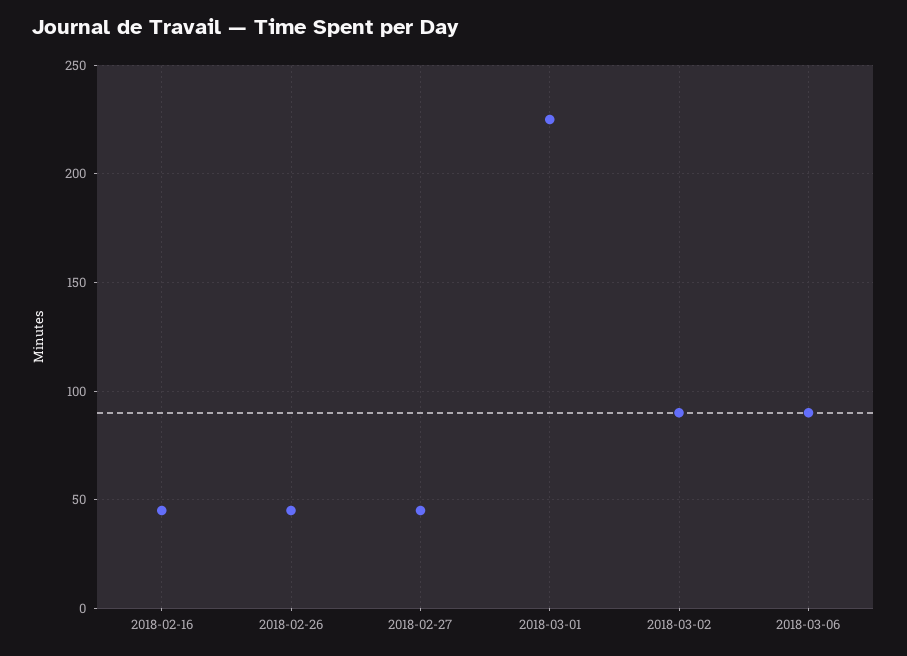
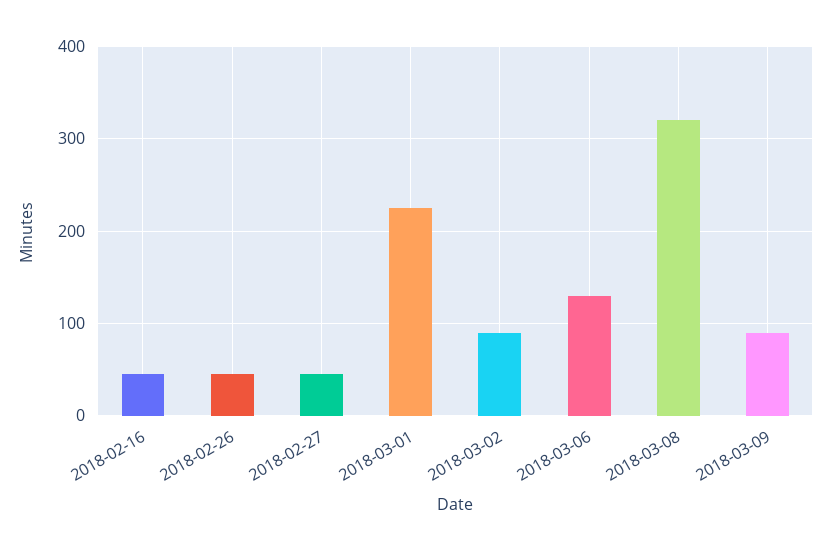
2018-03-06: 90 -> 130
2018-03-08: none -> 320
2018-03-09: none -> 90

